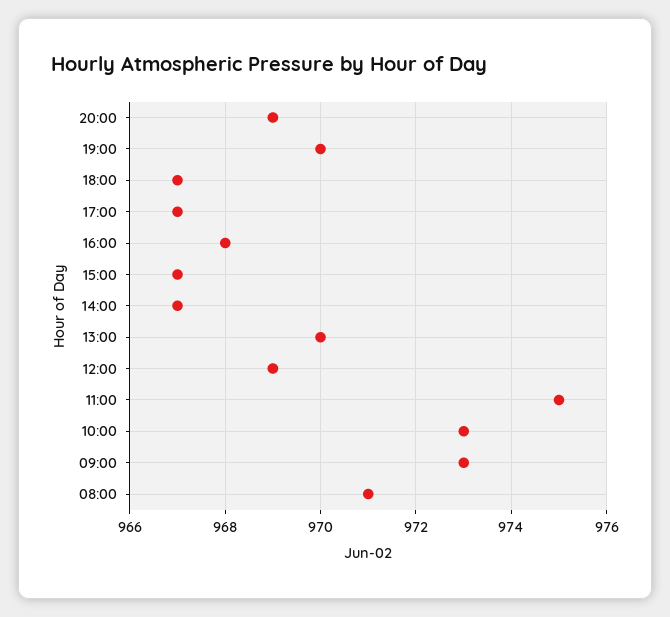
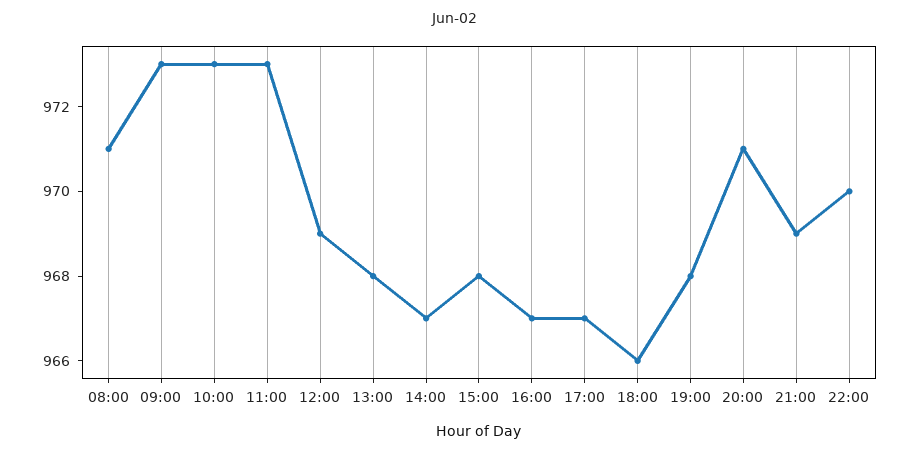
20:00: 969 -> 971
19:00: 970 -> 968
18:00: 967 -> 966
16:00: 968 -> 967
15:00: 967 -> 968
13:00: 970 -> 968
11:00: 975 -> 973
21:00: none -> 969
22:00: none -> 970

